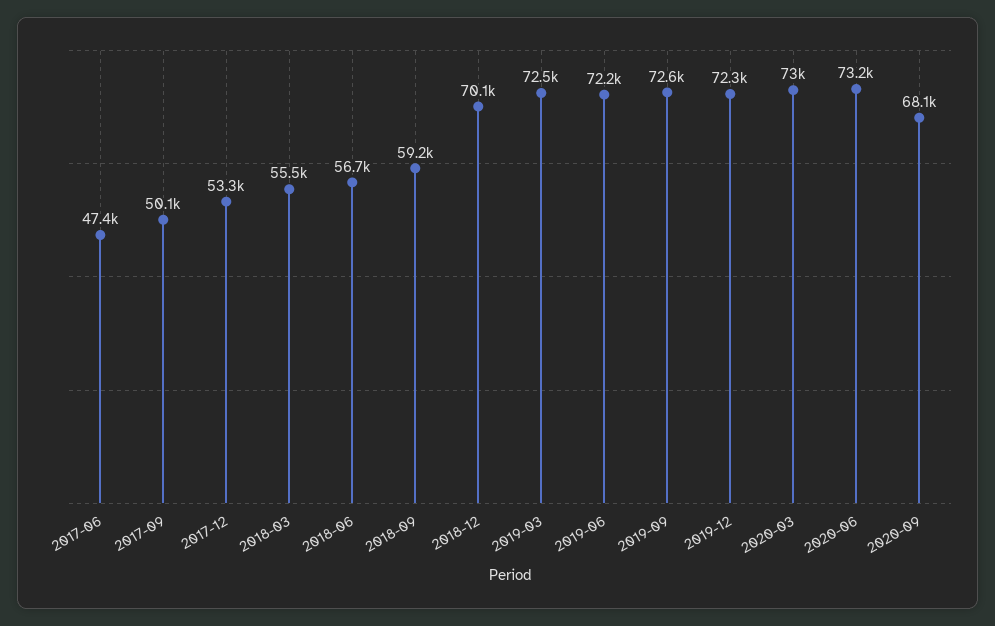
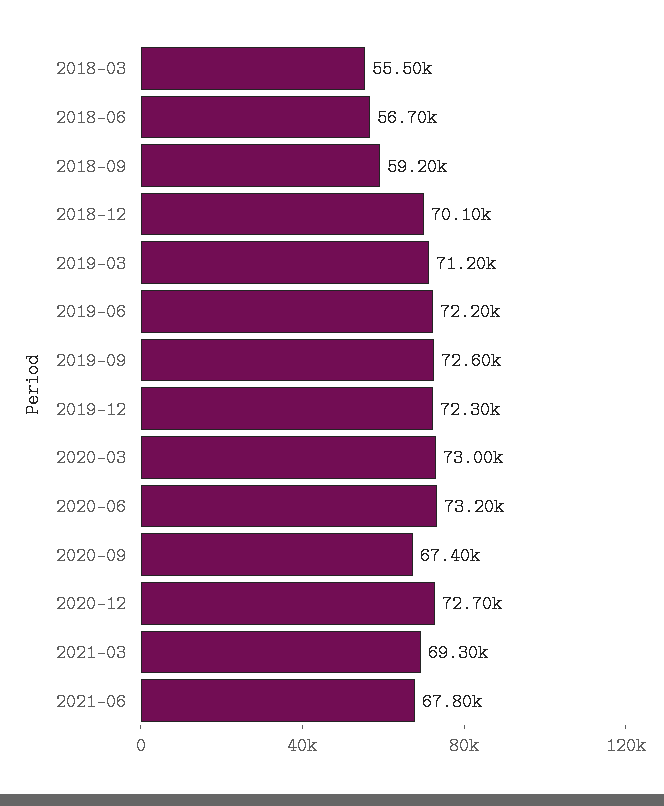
2017-06: 47400 -> none
2017-09: 50100 -> none
2017-12: 53300 -> none
2019-03: 72500 -> 71200
2020-09: 68100 -> 67400
2020-12: none -> 72700
2021-03: none -> 69300
2021-06: none -> 67800

